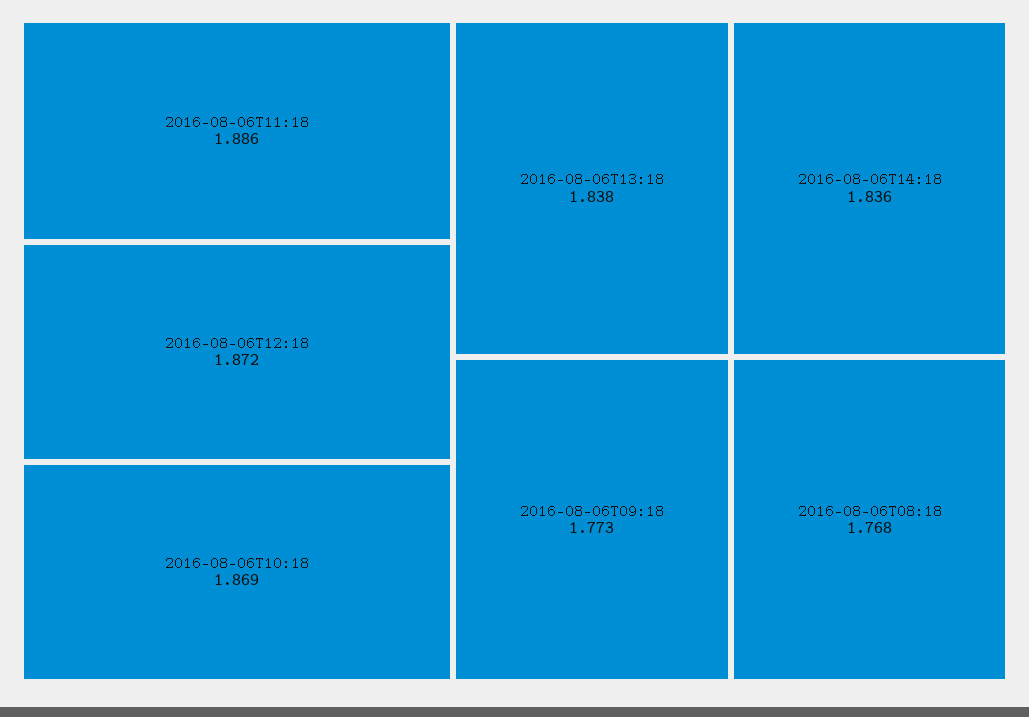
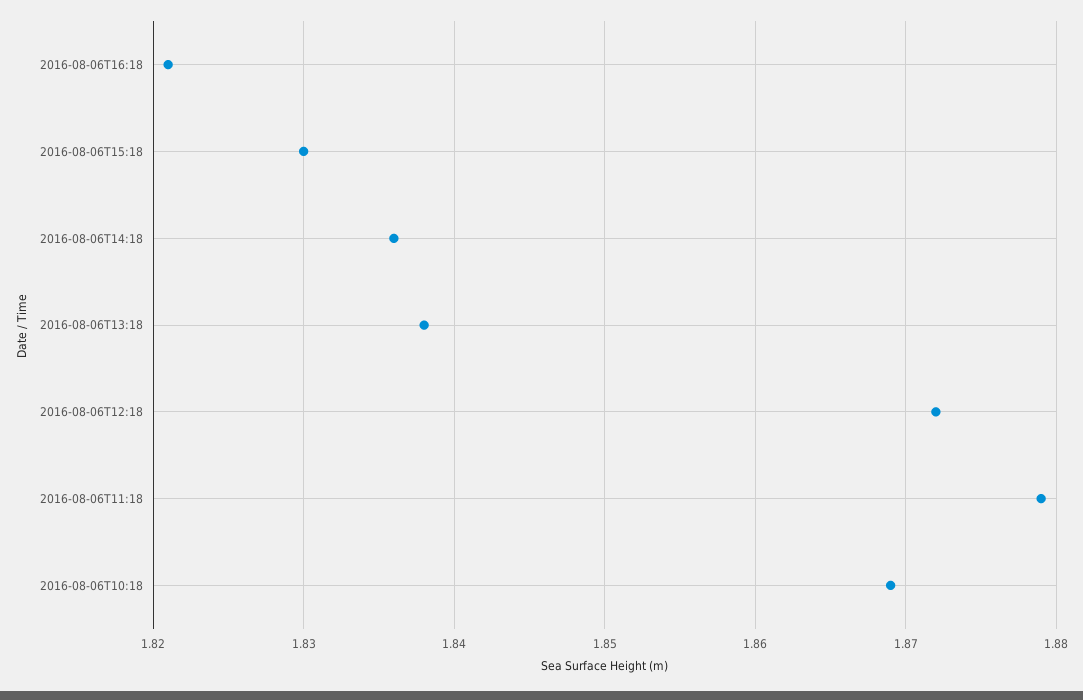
2016-08-06T11:18: 1.886 -> 1.879
2016-08-06T09:18: 1.773 -> none
2016-08-06T08:18: 1.768 -> none
2016-08-06T16:18: none -> 1.821
2016-08-06T15:18: none -> 1.83

